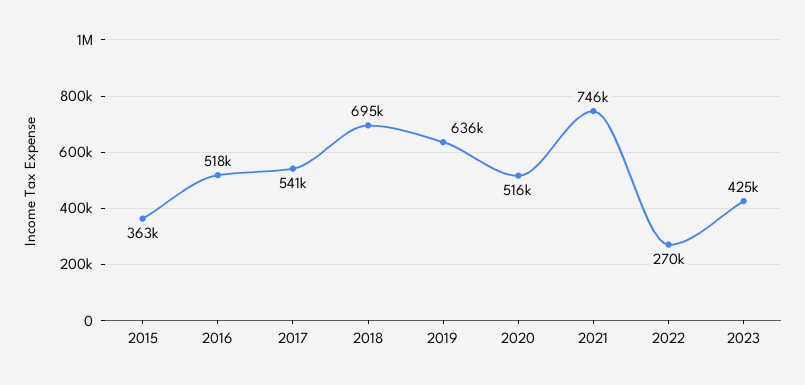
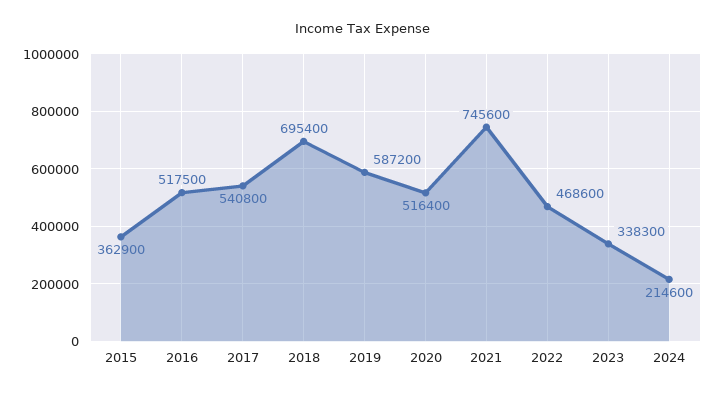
2019: 636000 -> 587200
2022: 270000 -> 468600
2023: 425000 -> 338300
2024: none -> 214600

